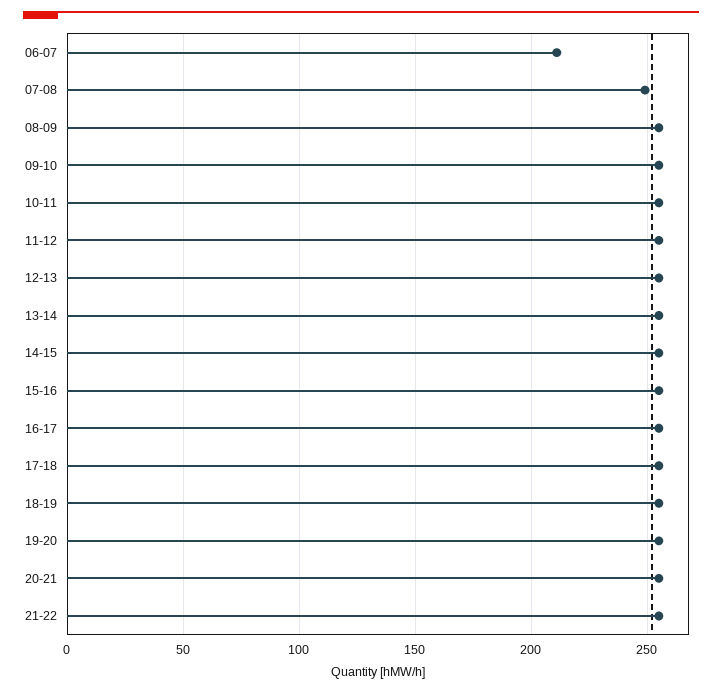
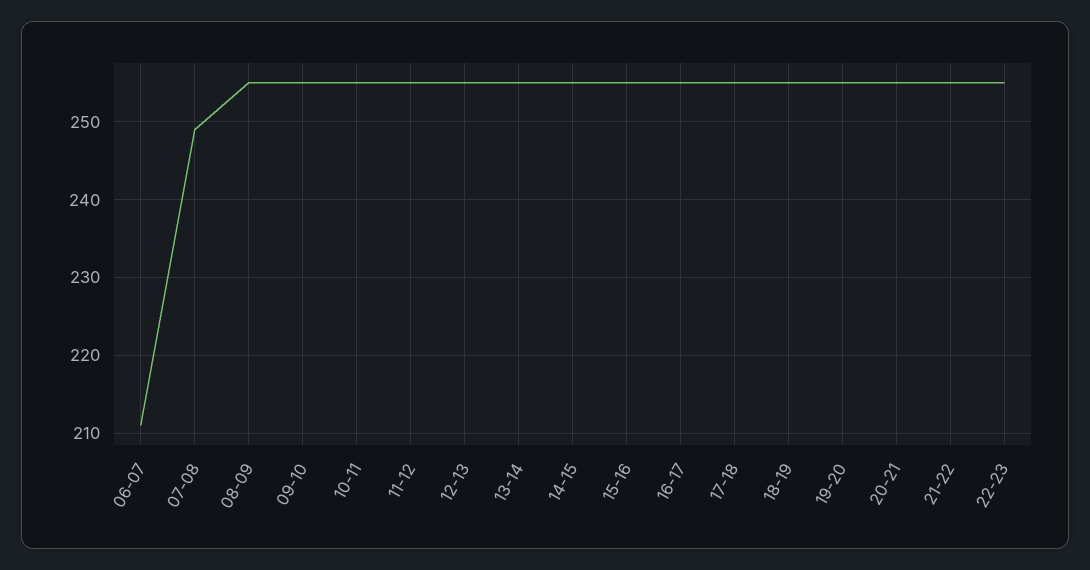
22-23: none -> 255

